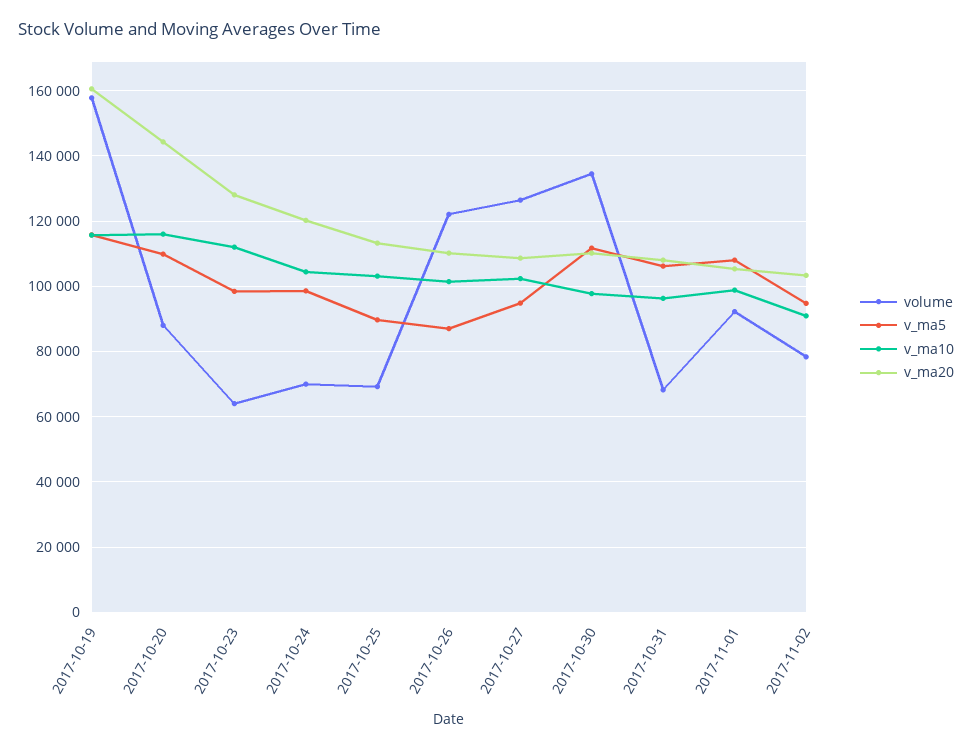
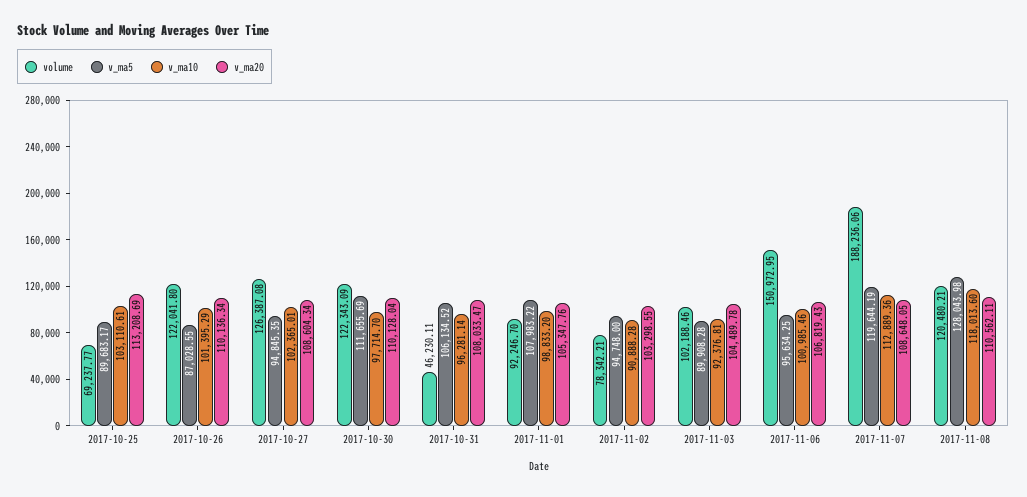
volume, 2017-10-19: 158000 -> none
v_ma5, 2017-10-19: 116000 -> none
v_ma10, 2017-10-19: 116000 -> none
v_ma20, 2017-10-19: 160000 -> none
volume, 2017-10-20: 88000 -> none
v_ma5, 2017-10-20: 110000 -> none
v_ma10, 2017-10-20: 116000 -> none
v_ma20, 2017-10-20: 144000 -> none
volume, 2017-10-23: 64000 -> none
v_ma5, 2017-10-23: 98000 -> none
v_ma10, 2017-10-23: 112000 -> none
v_ma20, 2017-10-23: 128000 -> none
volume, 2017-10-24: 70000 -> none
v_ma5, 2017-10-24: 98000 -> none
v_ma10, 2017-10-24: 104000 -> none
v_ma20, 2017-10-24: 120000 -> none
volume, 2017-10-30: 134000 -> 122343.09
volume, 2017-10-31: 68000 -> 46230.11
volume, 2017-11-03: none -> 102188.46
v_ma5, 2017-11-03: none -> 89908.28
v_ma10, 2017-11-03: none -> 92376.81
v_ma20, 2017-11-03: none -> 104489.78
volume, 2017-11-06: none -> 150972.95
v_ma5, 2017-11-06: none -> 95634.25
v_ma10, 2017-11-06: none -> 100985.46
v_ma20, 2017-11-06: none -> 106819.43
volume, 2017-11-07: none -> 188236.06
v_ma5, 2017-11-07: none -> 119644.19
v_ma10, 2017-11-07: none -> 112889.36
v_ma20, 2017-11-07: none -> 108648.05
volume, 2017-11-08: none -> 120480.21
v_ma5, 2017-11-08: none -> 128043.98
v_ma10, 2017-11-08: none -> 118013.6
v_ma20, 2017-11-08: none -> 110562.11

